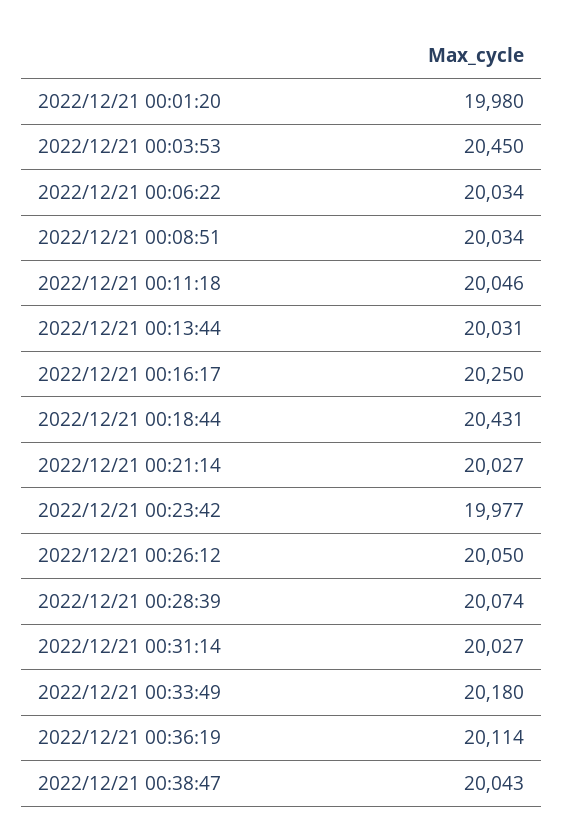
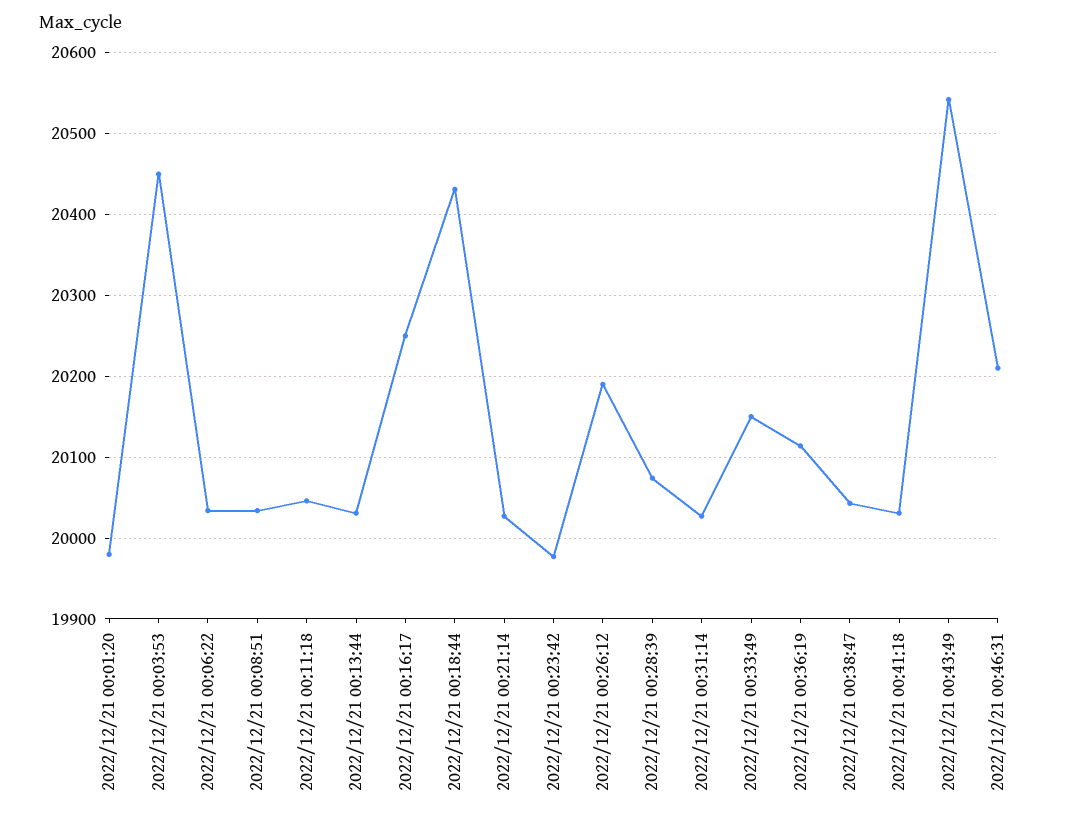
2022/12/21 00:26:12: 20050 -> 20190
2022/12/21 00:33:49: 20180 -> 20150
2022/12/21 00:41:18: none -> 20030
2022/12/21 00:43:49: none -> 20540
2022/12/21 00:46:31: none -> 20210

